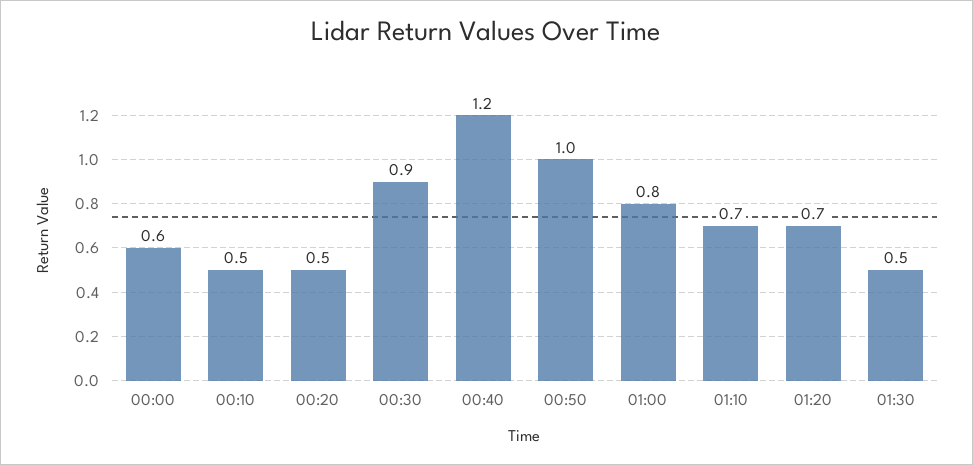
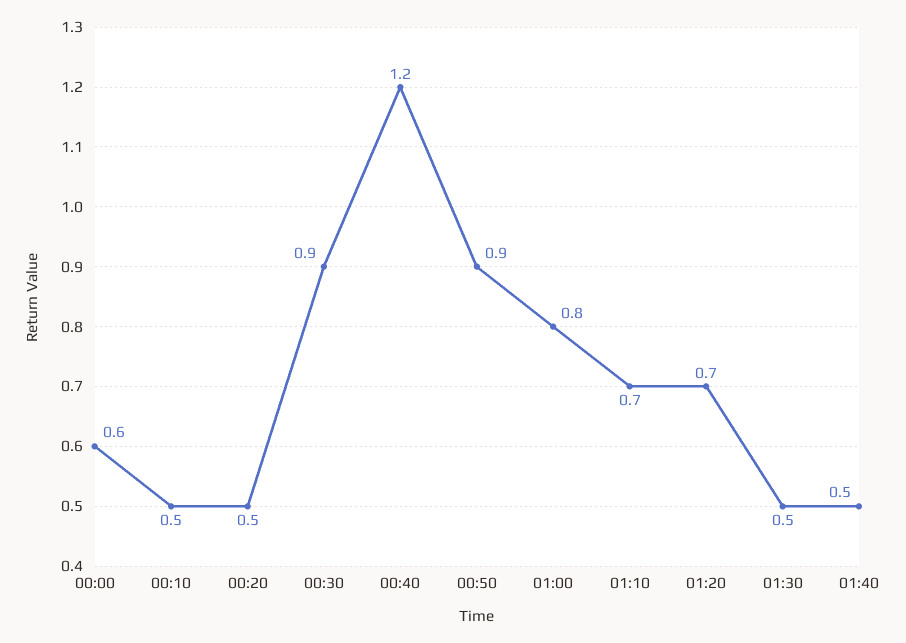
00:50: 1 -> 0.9
01:40: none -> 0.5

